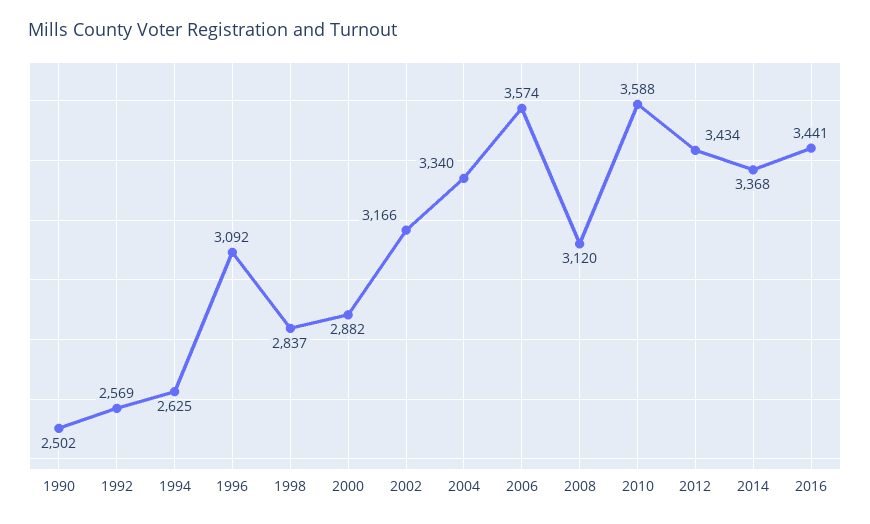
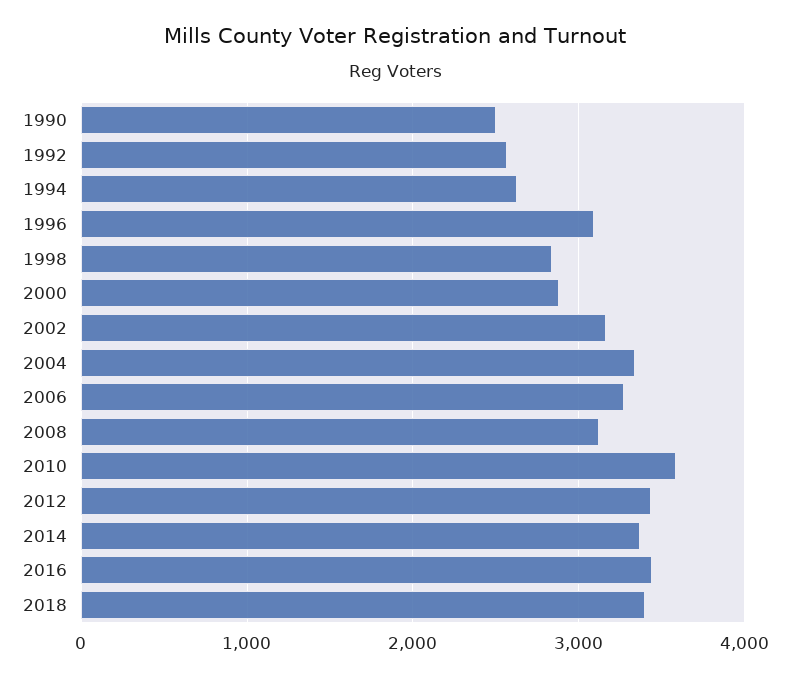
2006: 3574 -> 3300
2018: none -> 3400

